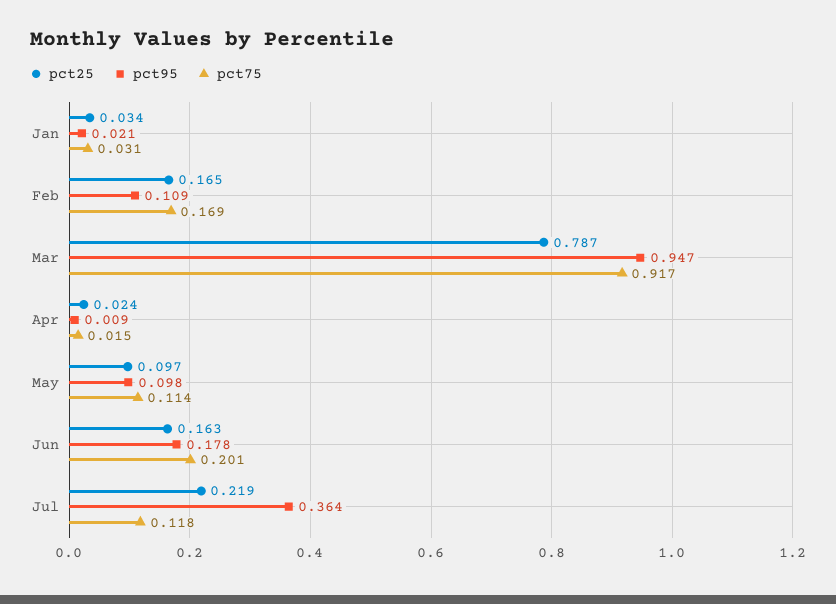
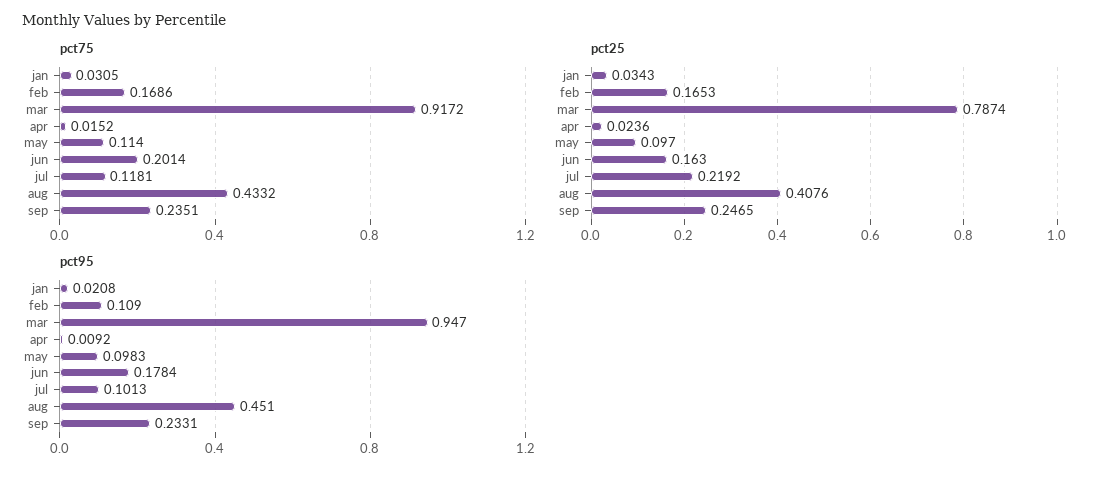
pct95, Jul: 0.364 -> 0.1013
pct75, aug: none -> 0.4332
pct75, sep: none -> 0.2351
pct25, aug: none -> 0.4076
pct25, sep: none -> 0.2465
pct95, aug: none -> 0.451
pct95, sep: none -> 0.2331

